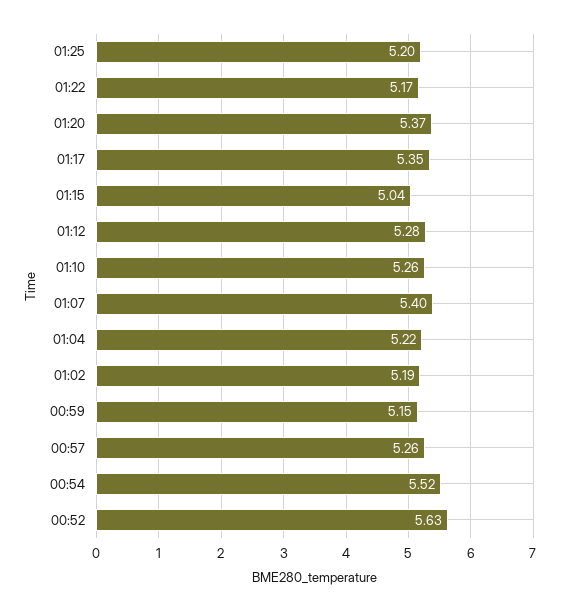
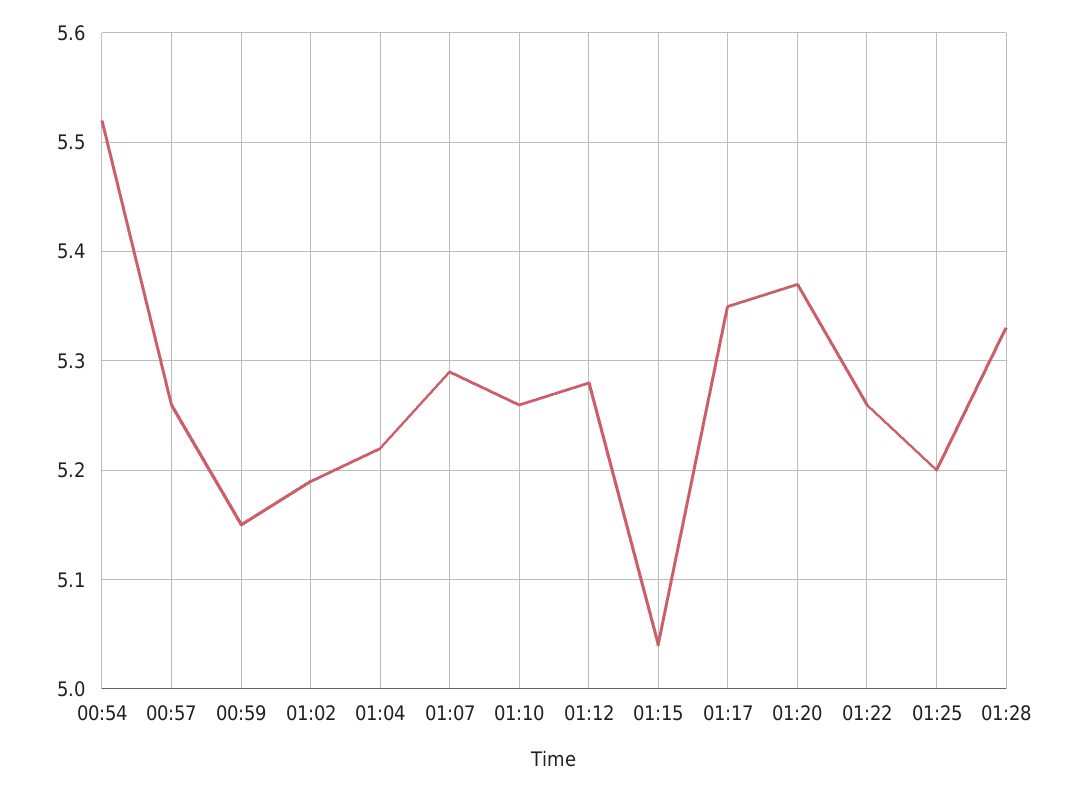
01:22: 5.17 -> 5.26
01:07: 5.4 -> 5.29
00:52: 5.63 -> none
01:28: none -> 5.33

